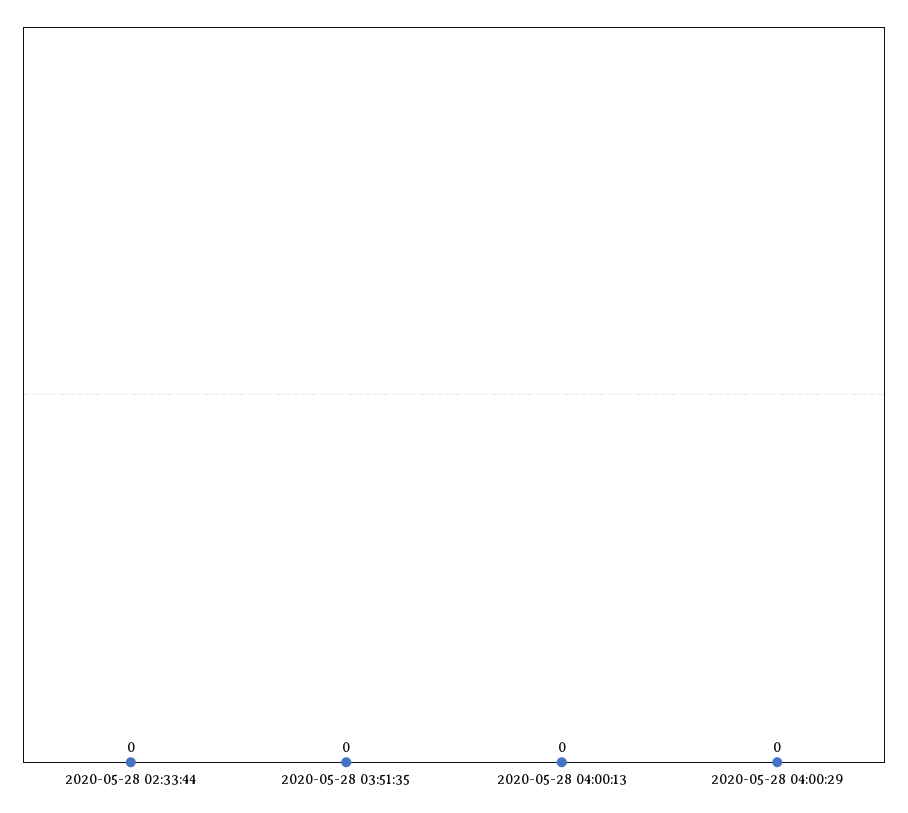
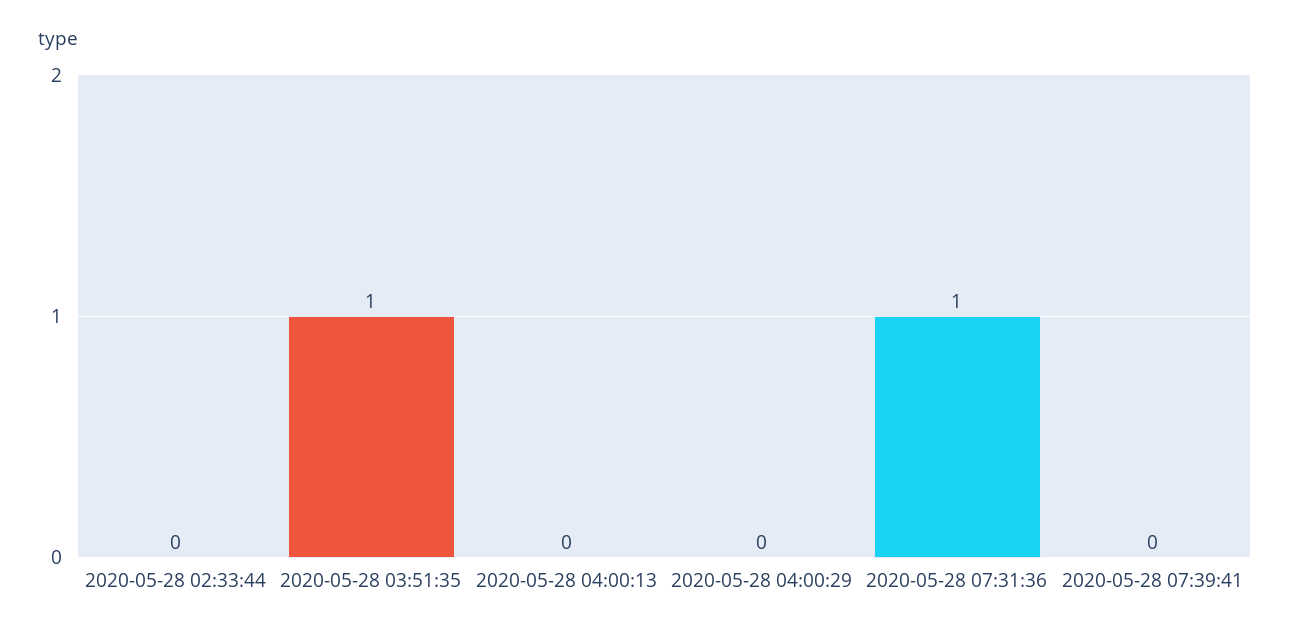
2020-05-28 03:51:35: 0 -> 1
2020-05-28 07:31:36: none -> 1
2020-05-28 07:39:41: none -> 0

